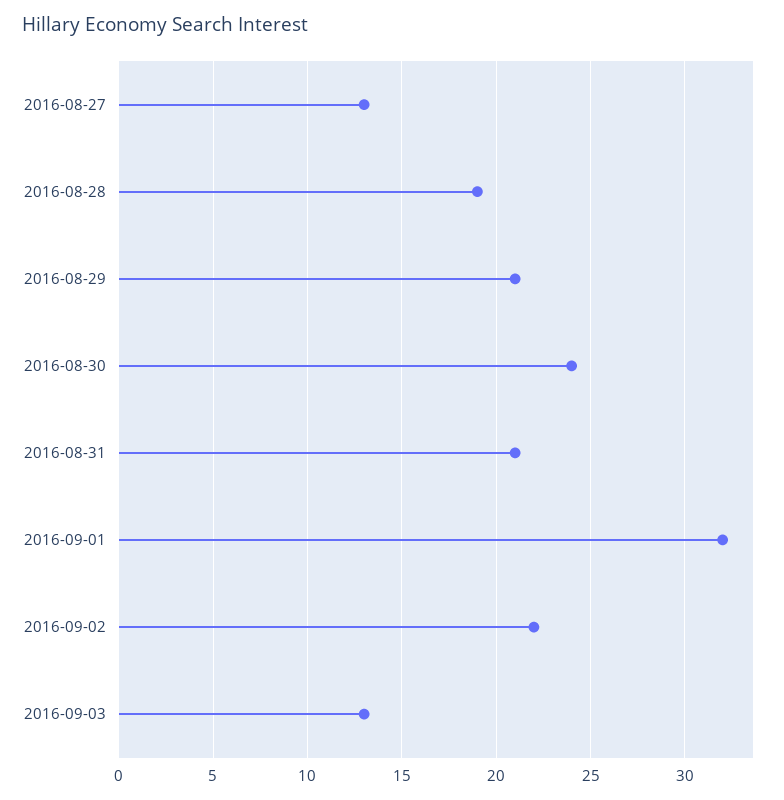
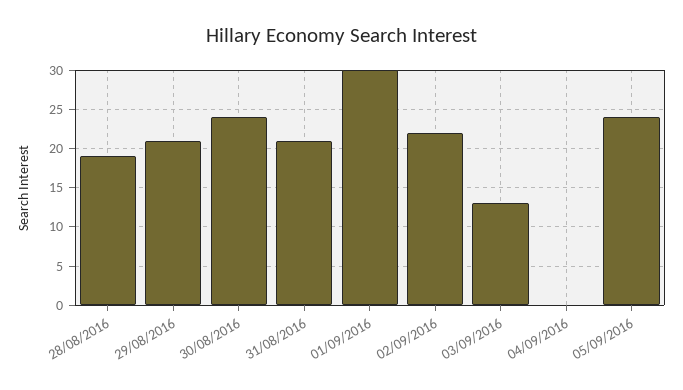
2016-08-27: 13 -> none
2016-09-01: 32 -> 30
04/09/2016: none -> 0
05/09/2016: none -> 24

